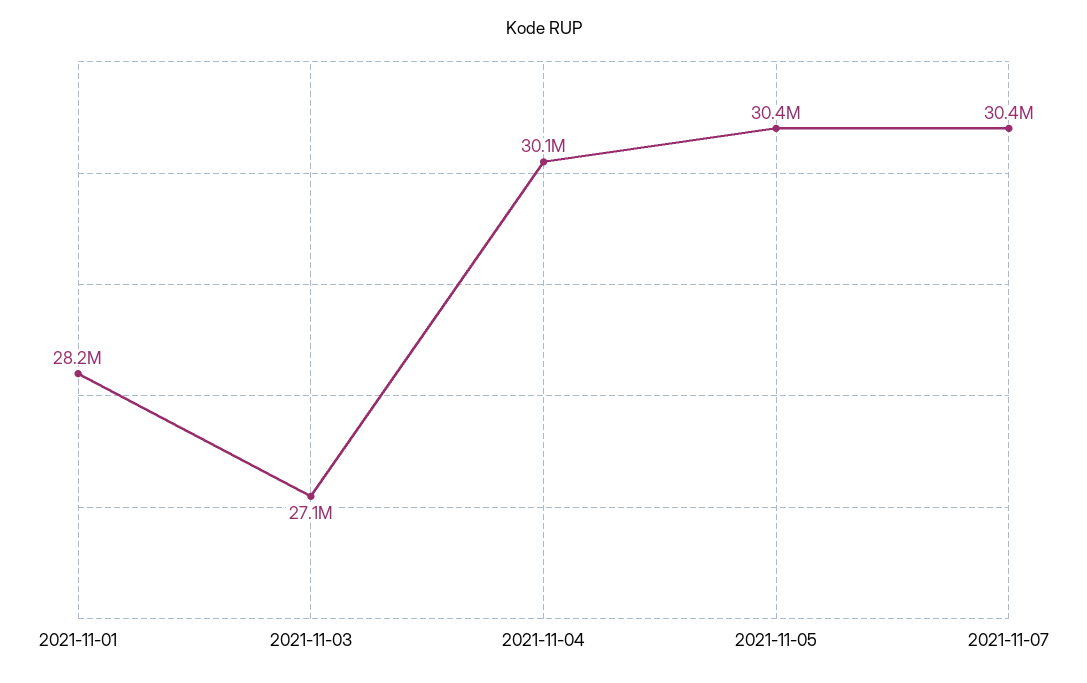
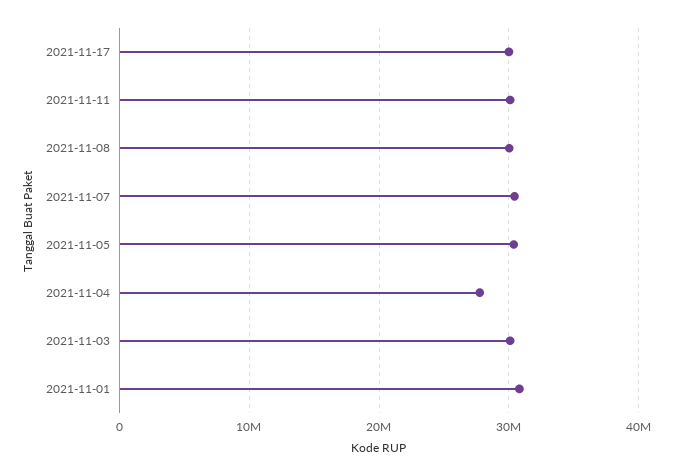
2021-11-01: 28200000 -> 31000000
2021-11-03: 27100000 -> 30000000
2021-11-04: 30100000 -> 28000000
2021-11-17: none -> 30000000
2021-11-11: none -> 30000000
2021-11-08: none -> 30000000

